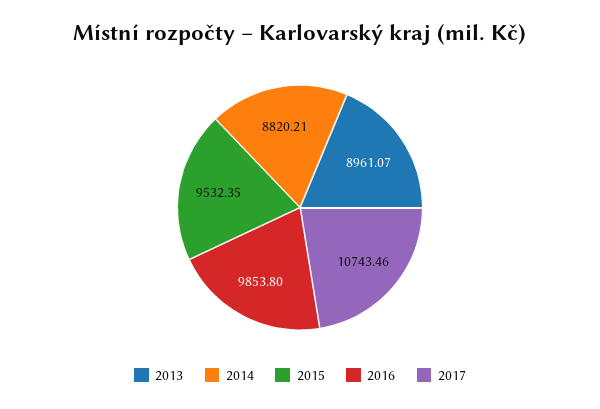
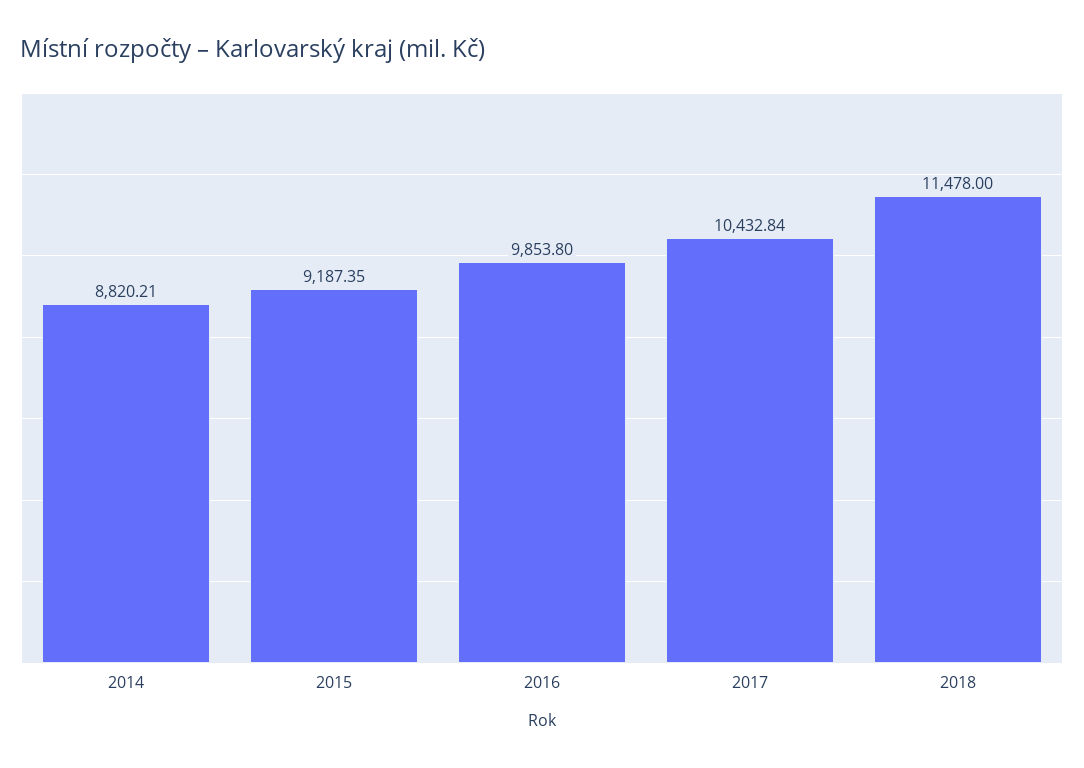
2013: 8961.07 -> none
2015: 9532.35 -> 9187.35
2017: 10743.46 -> 10432.84
2018: none -> 11478

